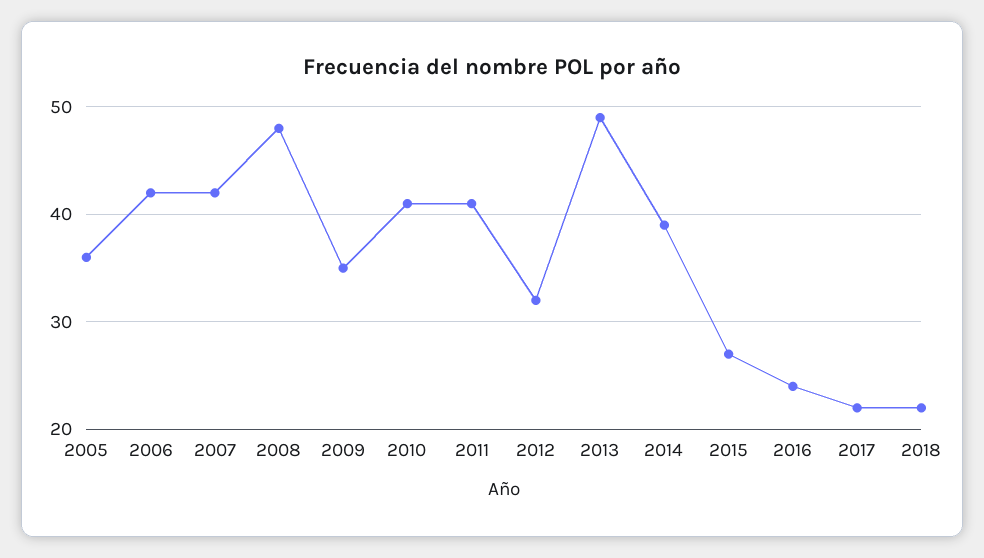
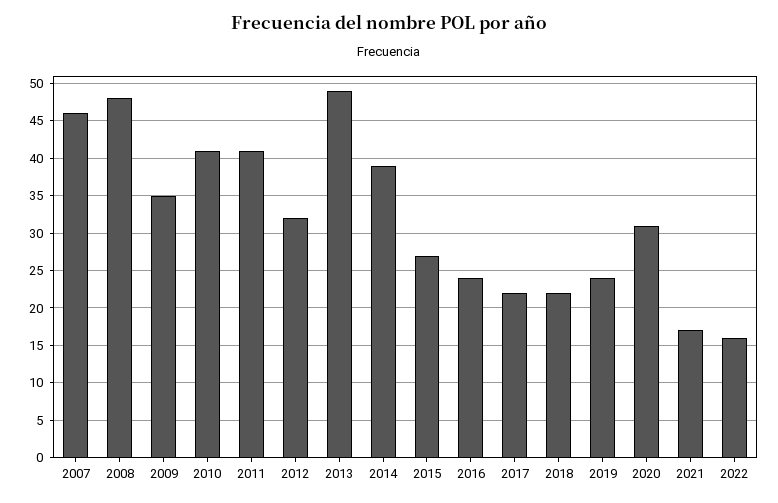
2005: 36 -> none
2006: 42 -> none
2007: 42 -> 46
2019: none -> 24
2020: none -> 31
2021: none -> 17
2022: none -> 16

